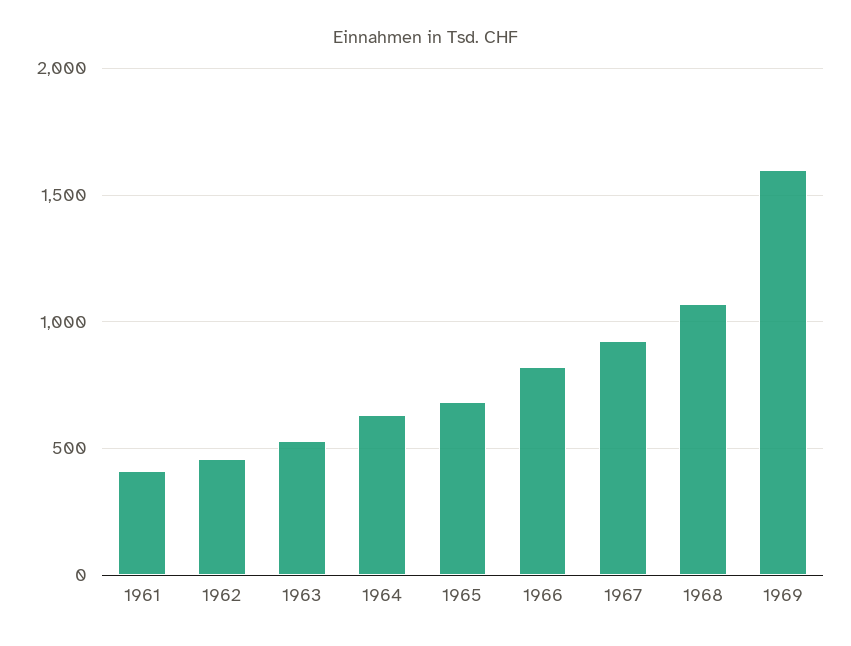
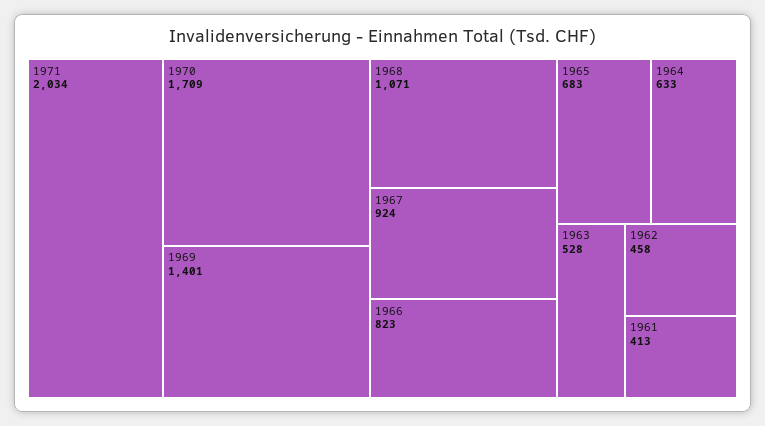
1969: 1600 -> 1401
1971: none -> 2034
1970: none -> 1709

